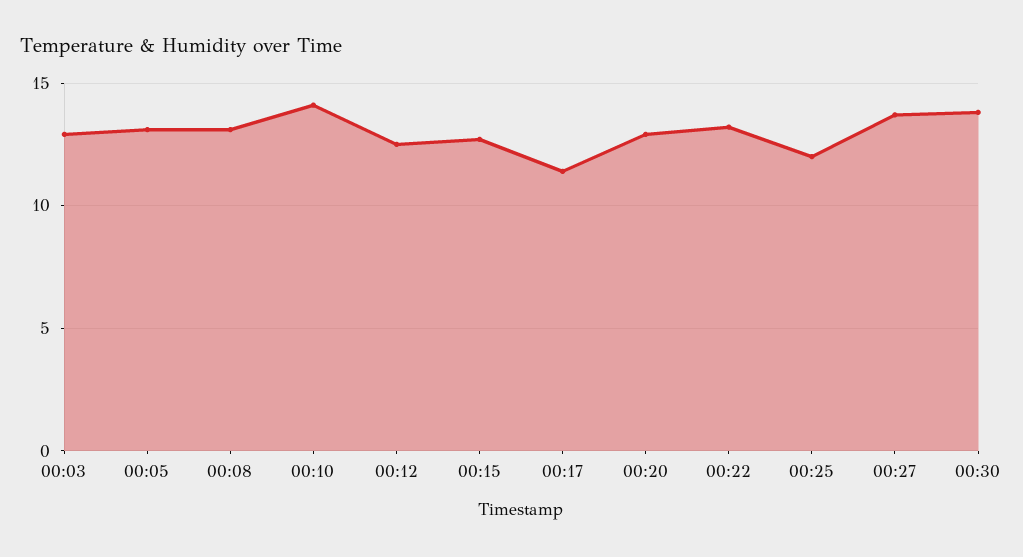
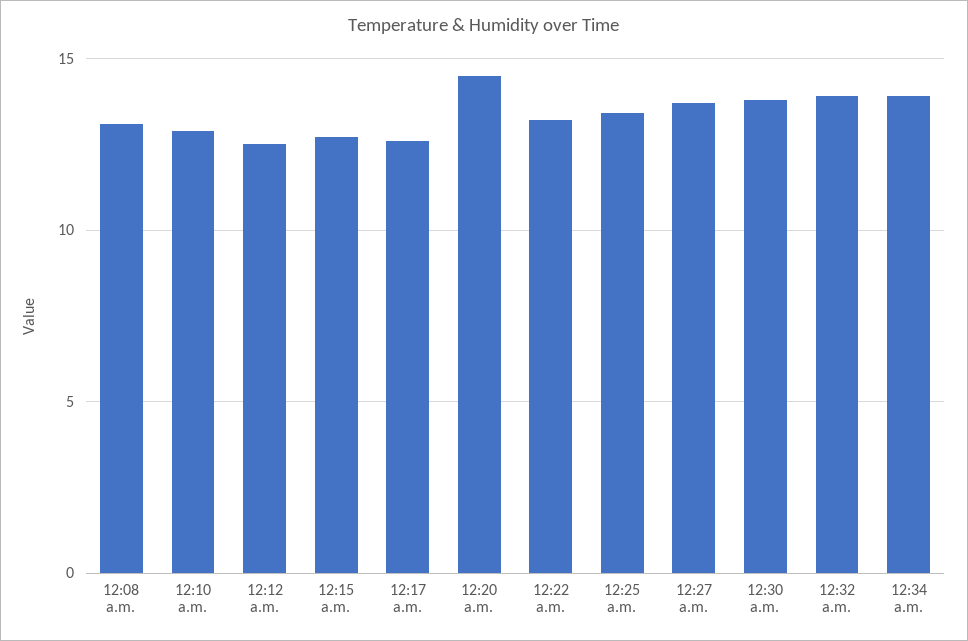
00:03: 13 -> none
00:05: 13 -> none
00:10: 14 -> 13
00:17: 11.5 -> 12.5
00:20: 13 -> 14.5
00:25: 12 -> 13.5
12:32 a.m.: none -> 14
12:34 a.m.: none -> 14

